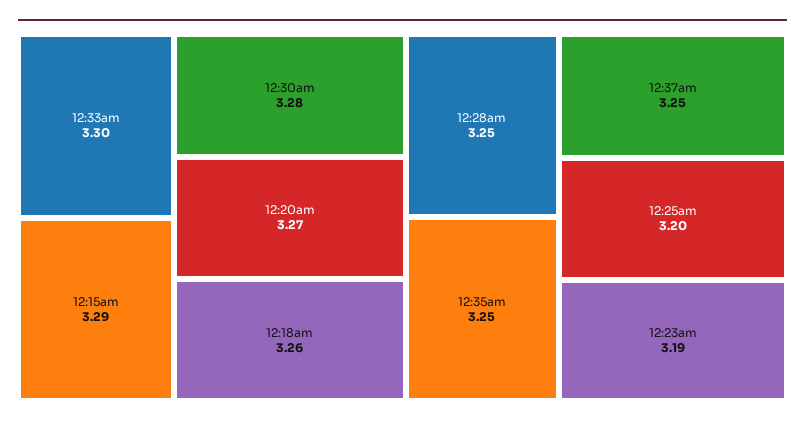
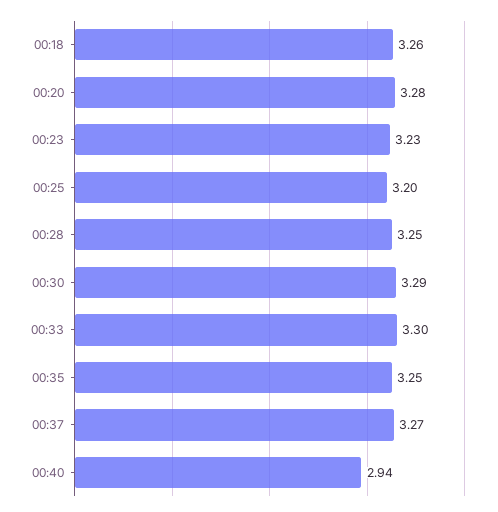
12:15am: 3.29 -> none
12:30am: 3.28 -> 3.29
12:20am: 3.27 -> 3.28
12:37am: 3.25 -> 3.27
12:23am: 3.19 -> 3.23
00:40: none -> 2.94

